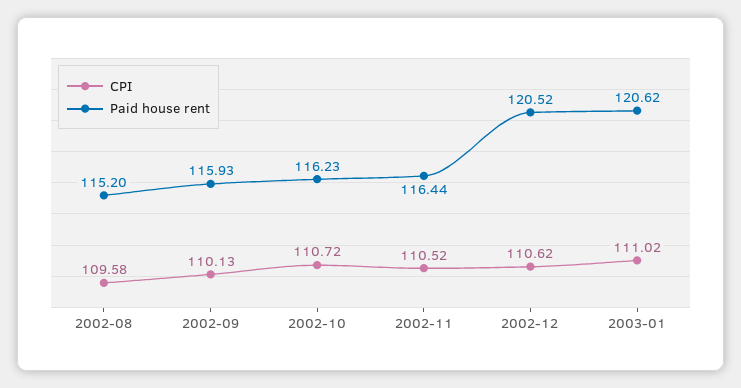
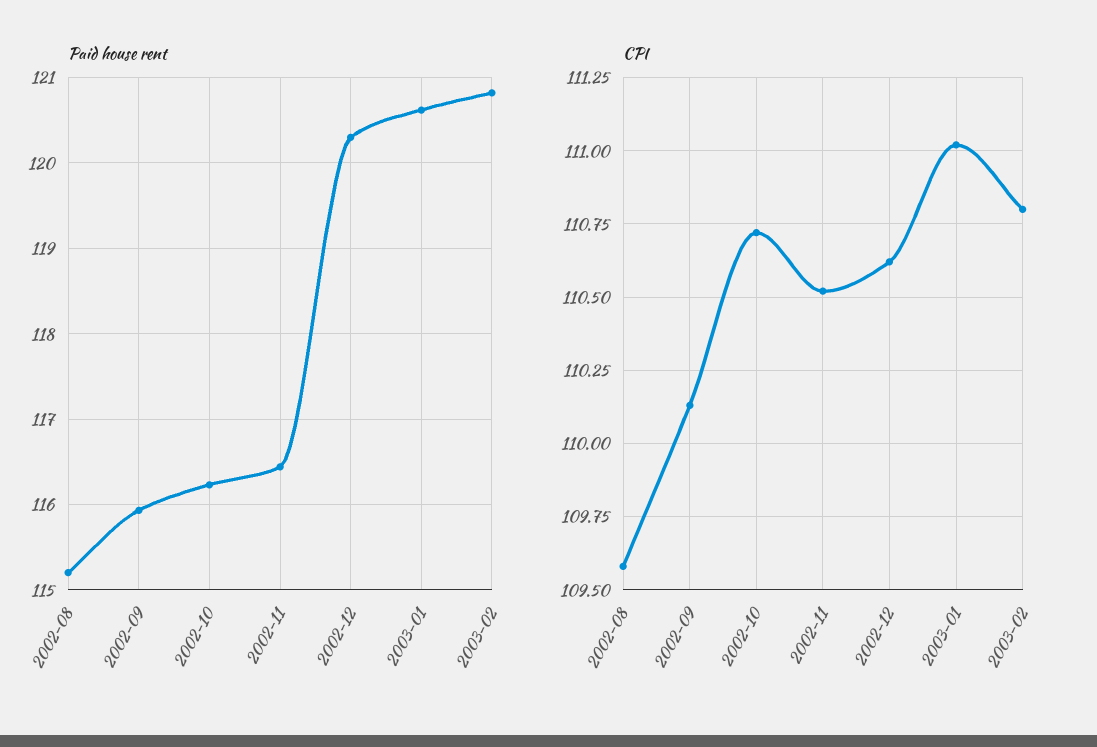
Paid house rent, 2002-12: 120.52 -> 120.3
Paid house rent, 2003-02: none -> 120.8
CPI, 2003-02: none -> 110.8

